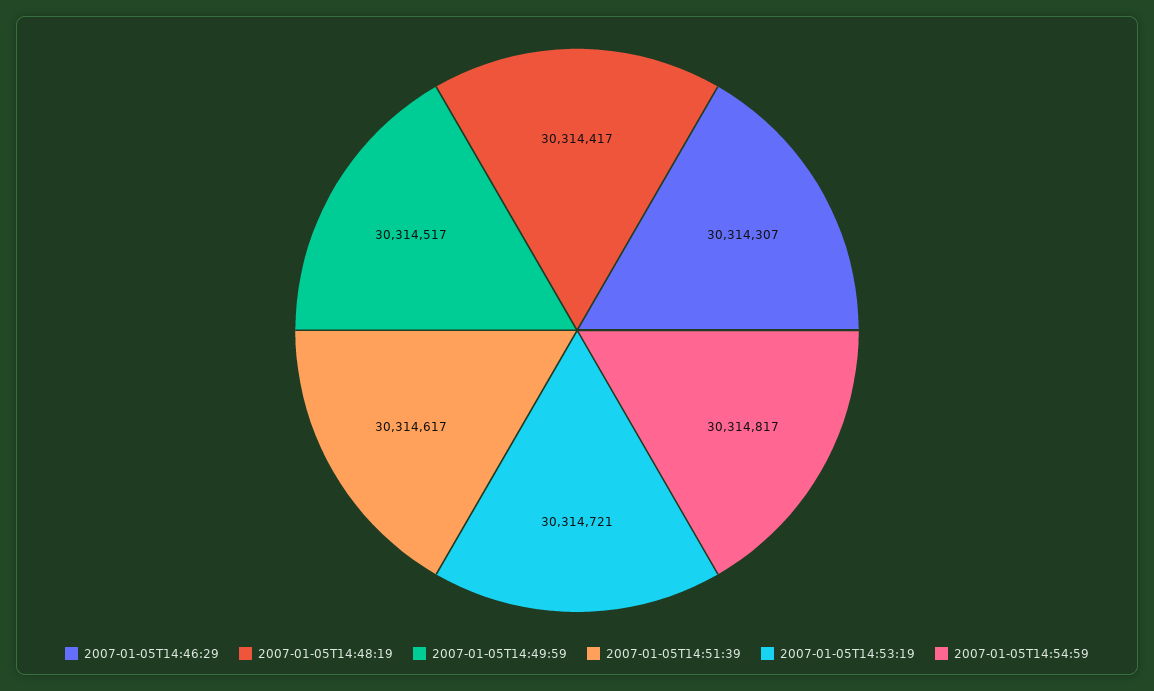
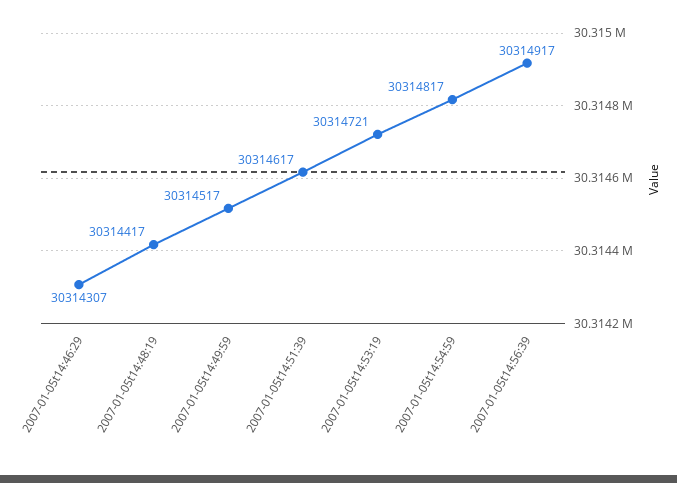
2007-01-05t14:56:39: none -> 30314917

